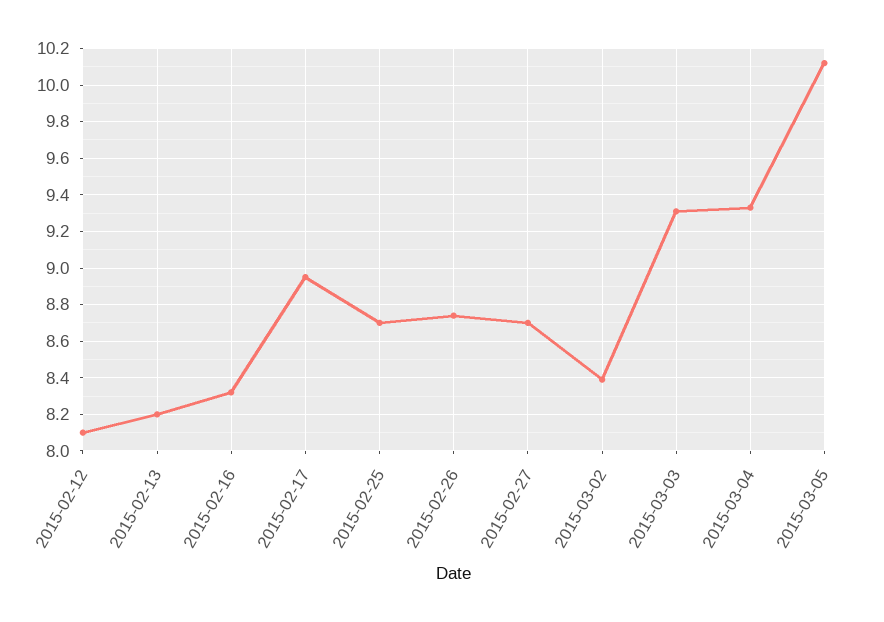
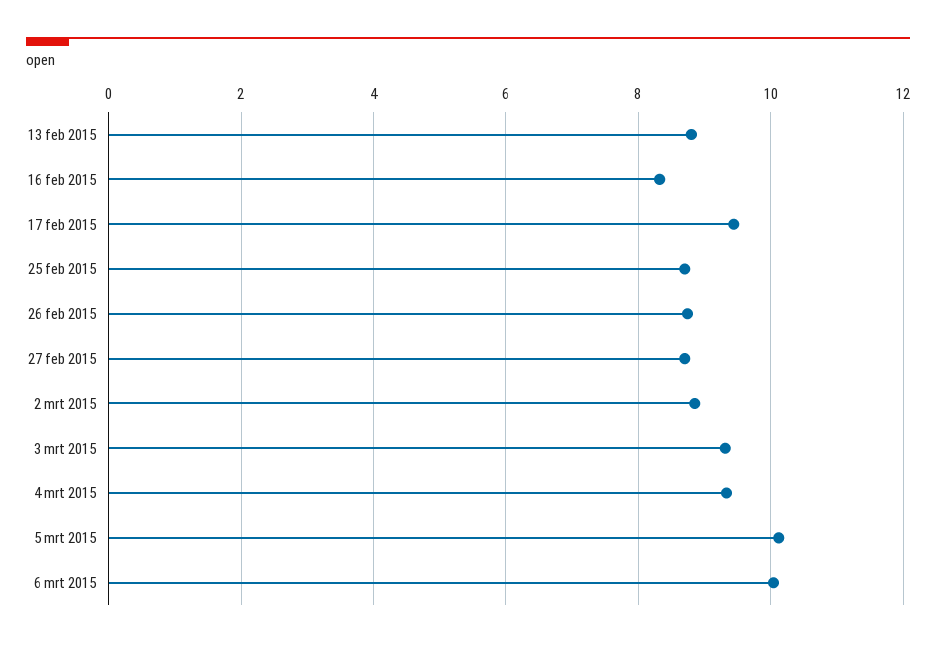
2015-02-12: 8.1 -> none
2015-02-13: 8.2 -> 8.8
2015-02-17: 8.95 -> 9.4
2015-03-02: 8.4 -> 8.8
6 mrt 2015: none -> 10

